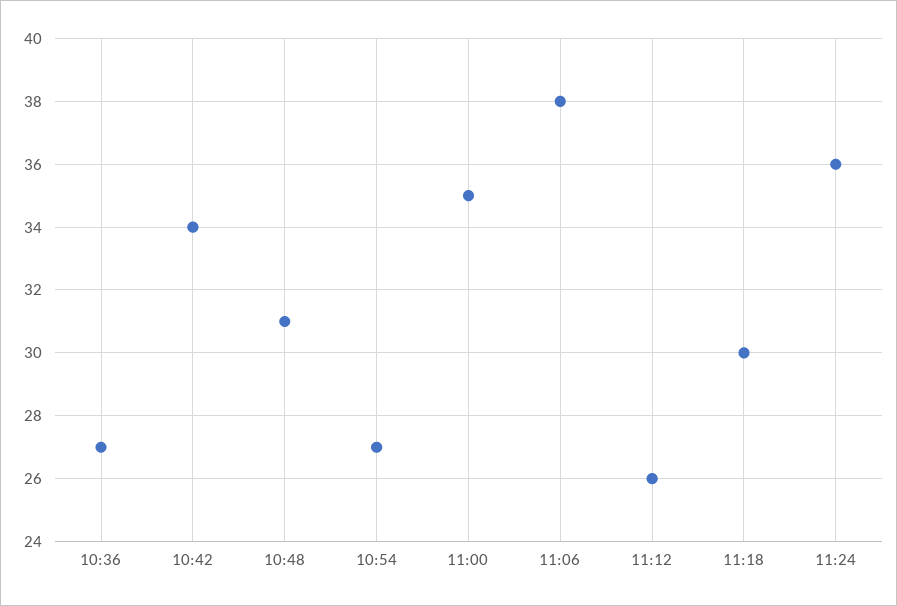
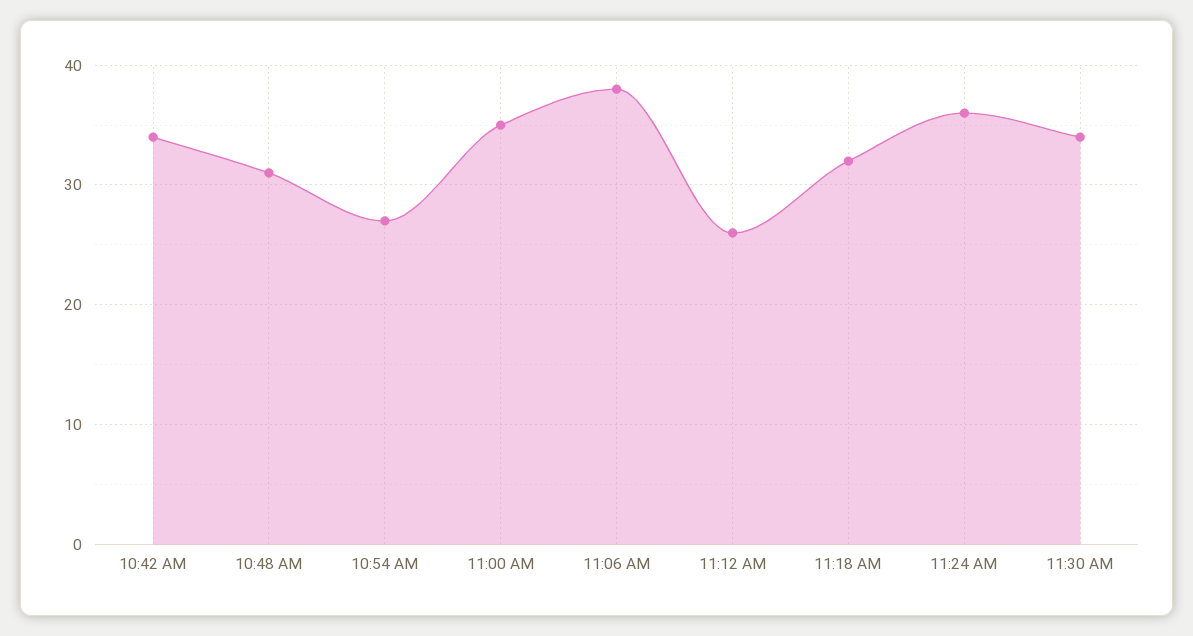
10:36: 27 -> none
11:18: 30 -> 32
11:30 AM: none -> 34

